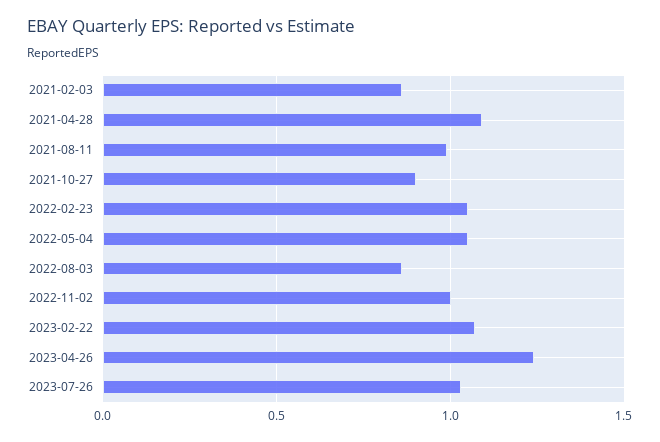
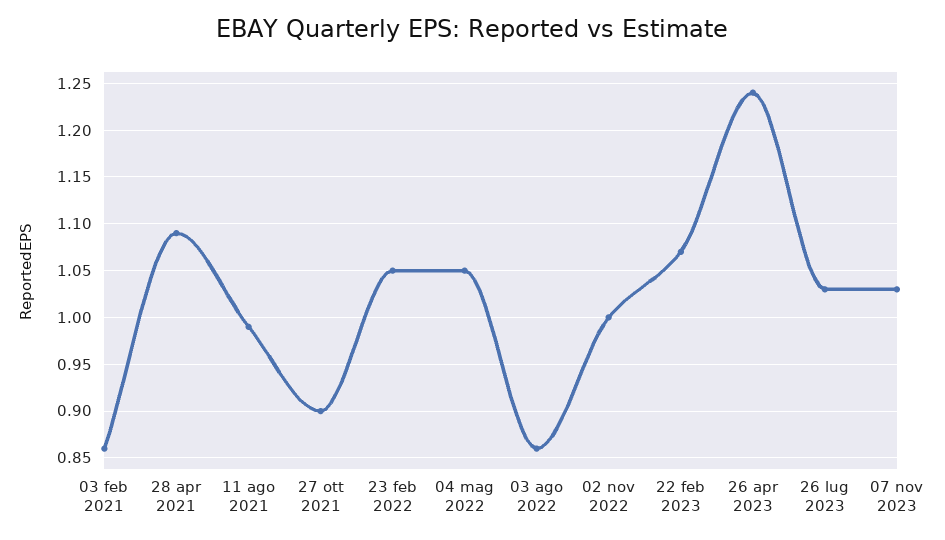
07 nov 2023: none -> 1.03

